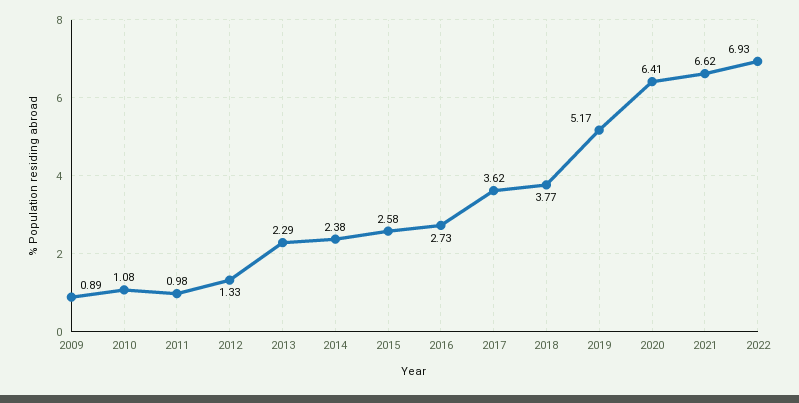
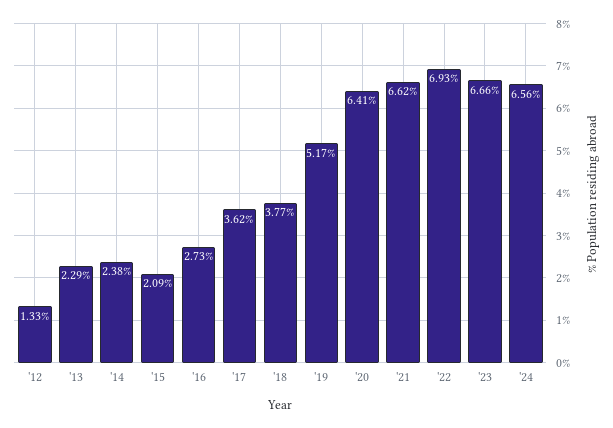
2009: 0.89 -> none
2010: 1.08 -> none
2011: 0.98 -> none
2015: 2.58 -> 2.09
'23: none -> 6.66
'24: none -> 6.56

